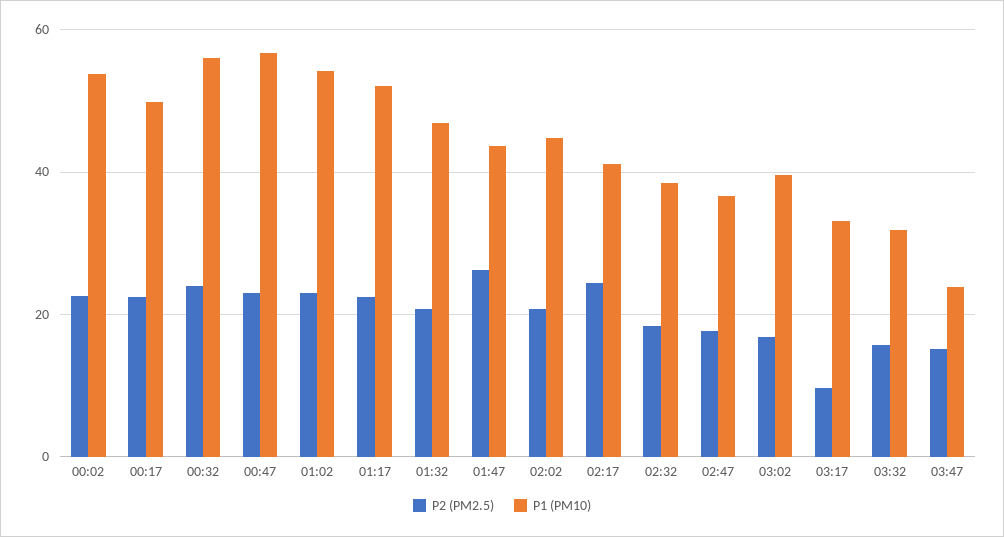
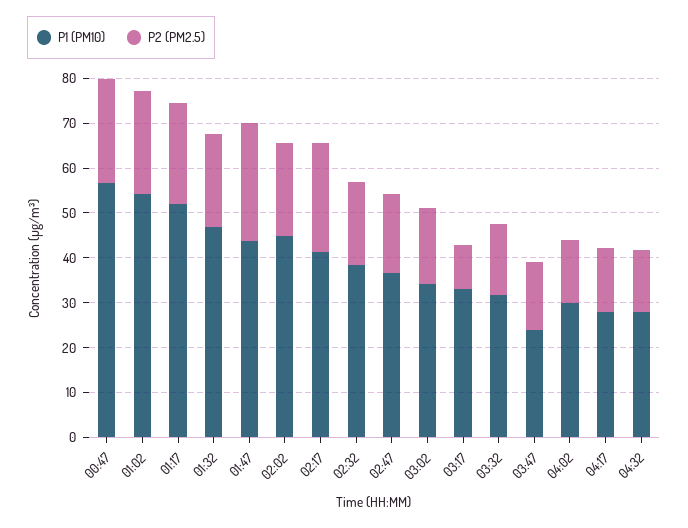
P2 (PM2.5), 00:02: 22 -> none
P1 (PM10), 00:02: 54 -> none
P2 (PM2.5), 00:17: 22 -> none
P1 (PM10), 00:17: 50 -> none
P2 (PM2.5), 00:32: 24 -> none
P1 (PM10), 00:32: 56 -> none
P1 (PM10), 03:02: 40 -> 34
P1 (PM10), 04:02: none -> 30
P2 (PM2.5), 04:02: none -> 14
P1 (PM10), 04:17: none -> 28
P2 (PM2.5), 04:17: none -> 14
P1 (PM10), 04:32: none -> 28
P2 (PM2.5), 04:32: none -> 14

